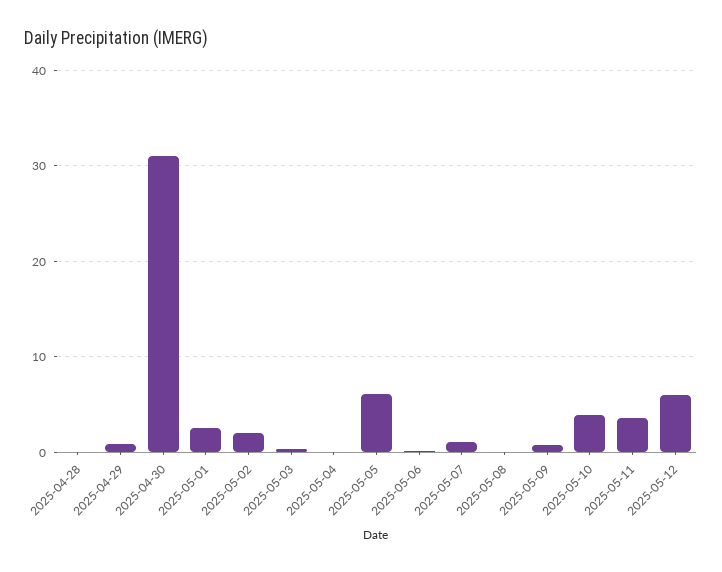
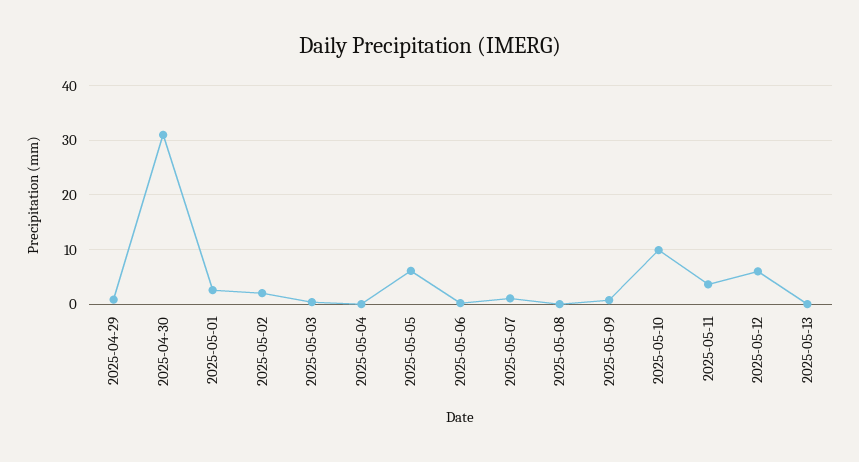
2025-04-28: 0 -> none
2025-05-10: 4 -> 10
2025-05-13: none -> 0

